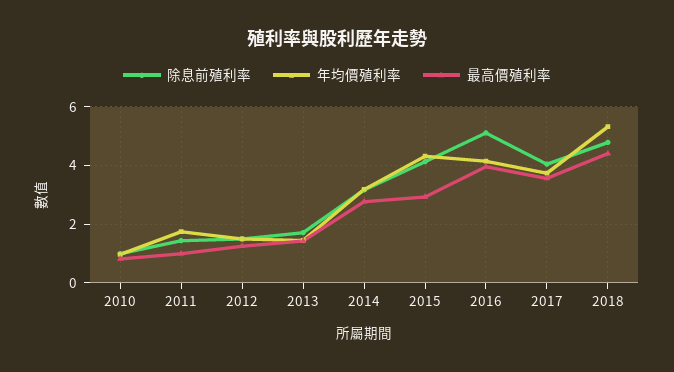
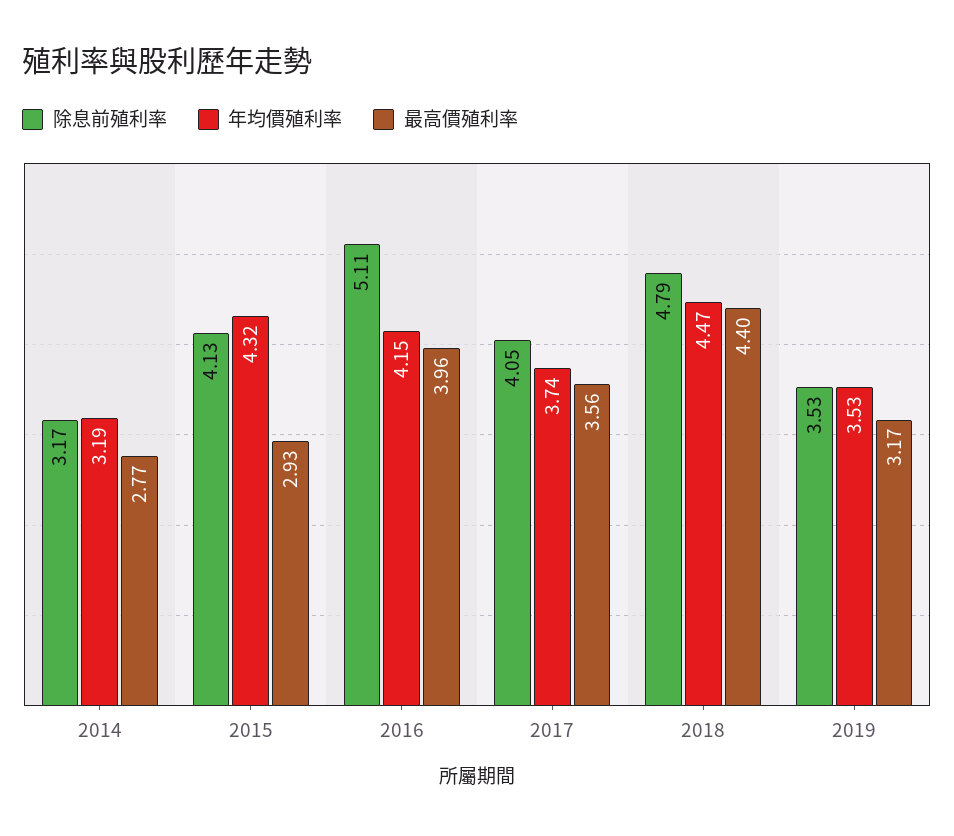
除息前殖利率, 2010: 1 -> none
年均價殖利率, 2010: 1 -> none
最高價殖利率, 2010: 0.75 -> none
除息前殖利率, 2011: 1.5 -> none
年均價殖利率, 2011: 1.75 -> none
最高價殖利率, 2011: 1 -> none
除息前殖利率, 2012: 1.5 -> none
年均價殖利率, 2012: 1.5 -> none
最高價殖利率, 2012: 1.25 -> none
除息前殖利率, 2013: 1.75 -> none
年均價殖利率, 2013: 1.5 -> none
最高價殖利率, 2013: 1.5 -> none
年均價殖利率, 2018: 5.25 -> 4.47
除息前殖利率, 2019: none -> 3.53
年均價殖利率, 2019: none -> 3.53
最高價殖利率, 2019: none -> 3.17

